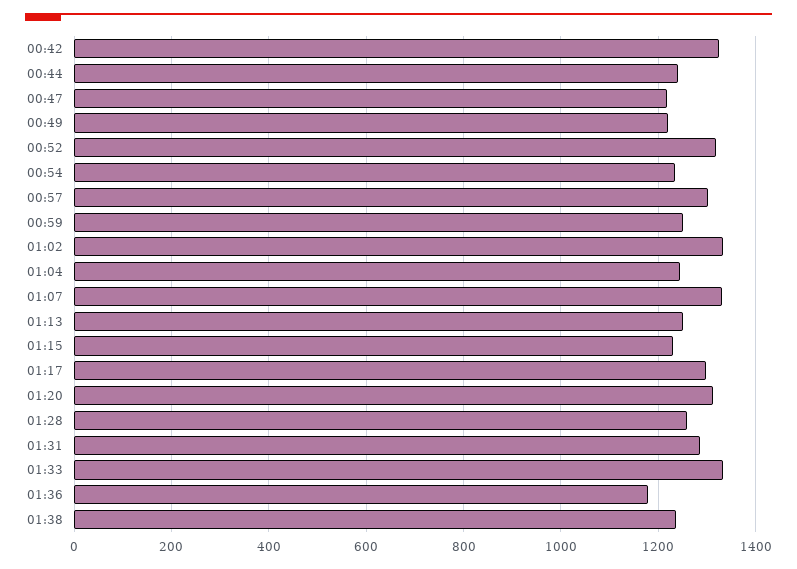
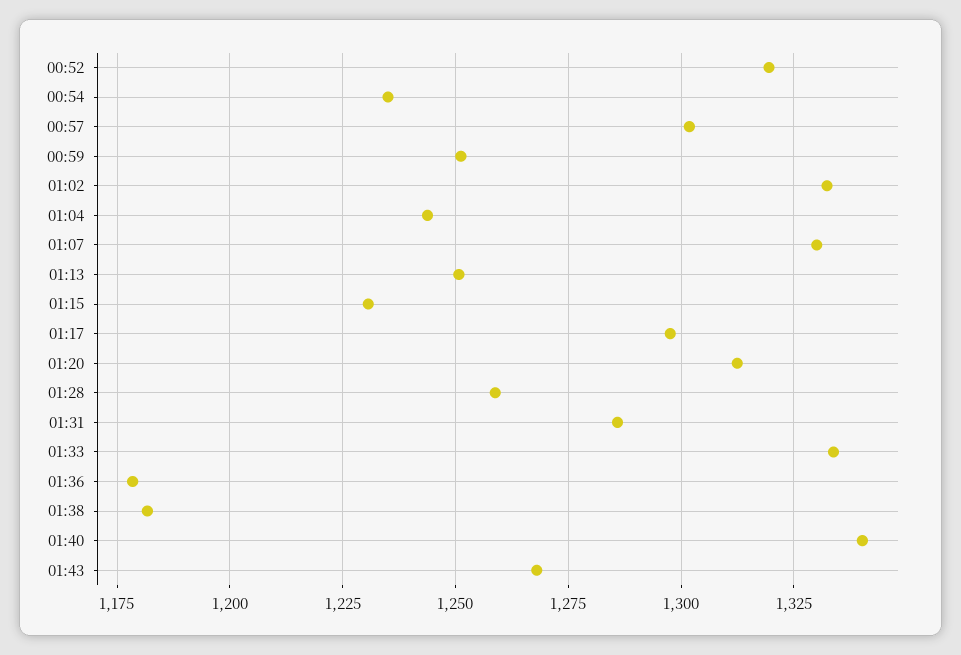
00:42: 1320 -> none
00:44: 1240 -> none
00:47: 1220 -> none
00:49: 1220 -> none
01:38: 1240 -> 1182.5
01:40: none -> 1340
01:43: none -> 1267.5

